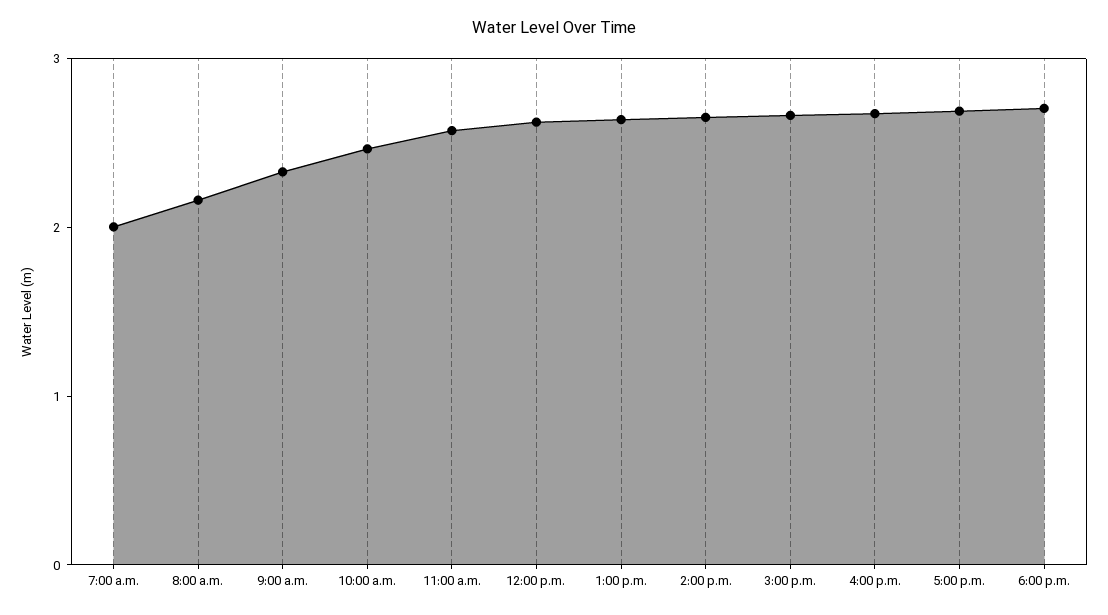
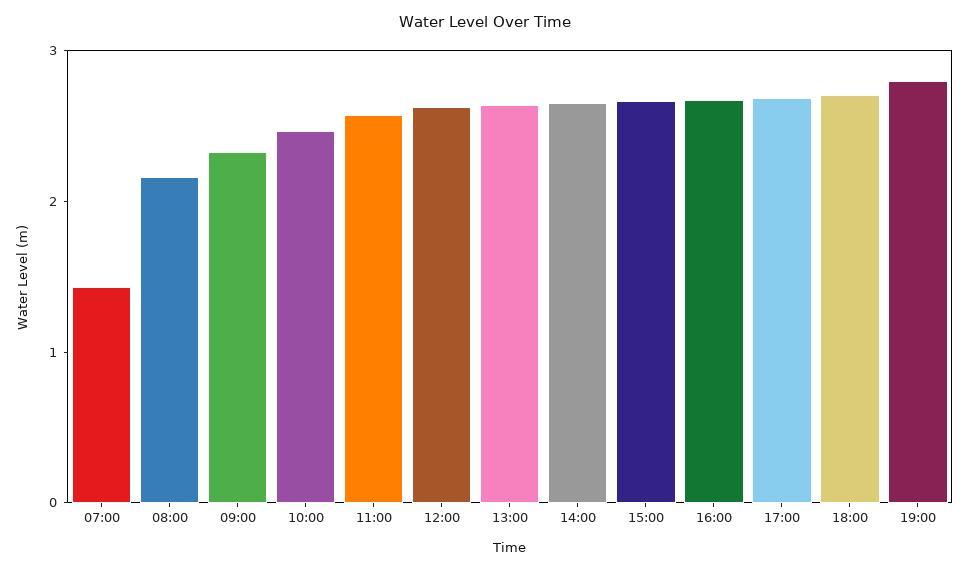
7:00 a.m.: 2 -> 1.4
19:00: none -> 2.8

